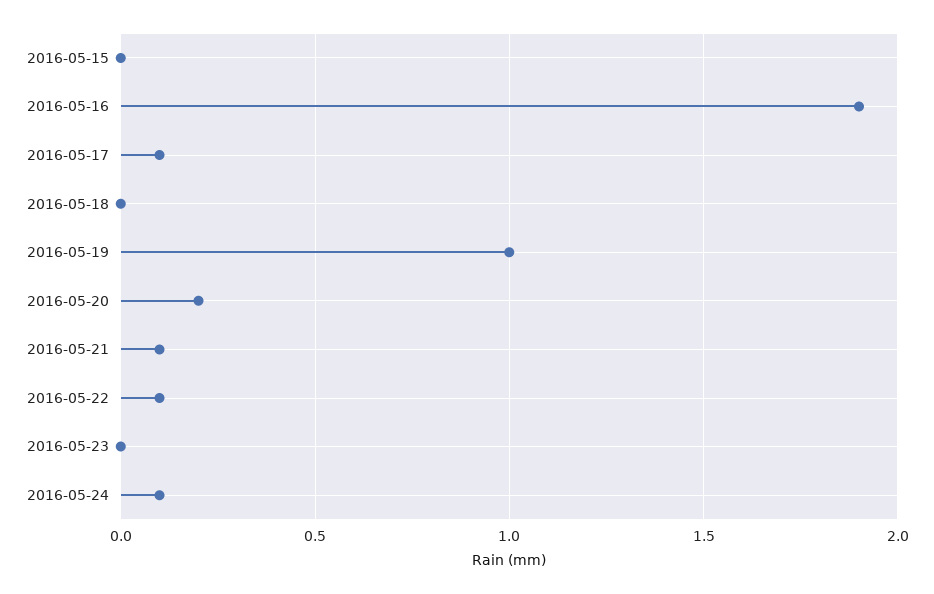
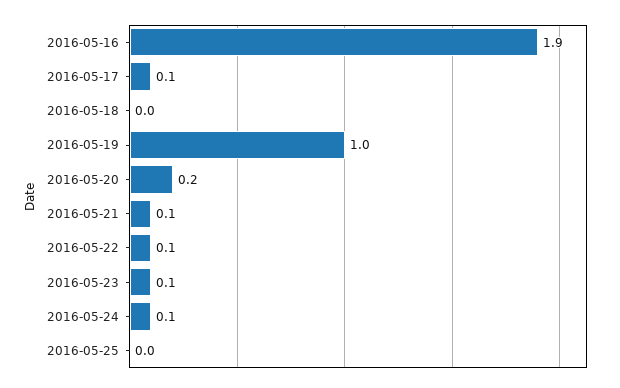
2016-05-15: 0 -> none
2016-05-23: 0 -> 0.1
2016-05-25: none -> 0

